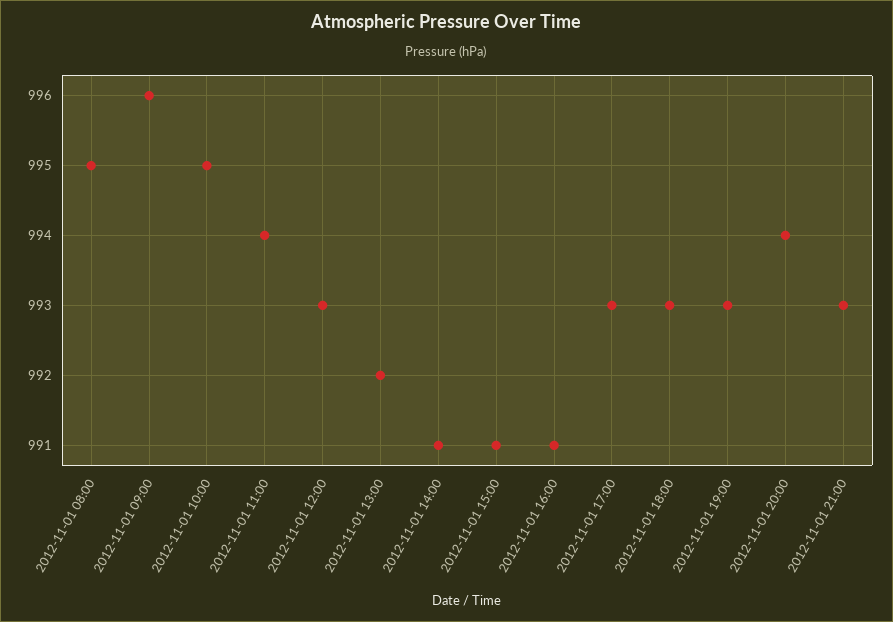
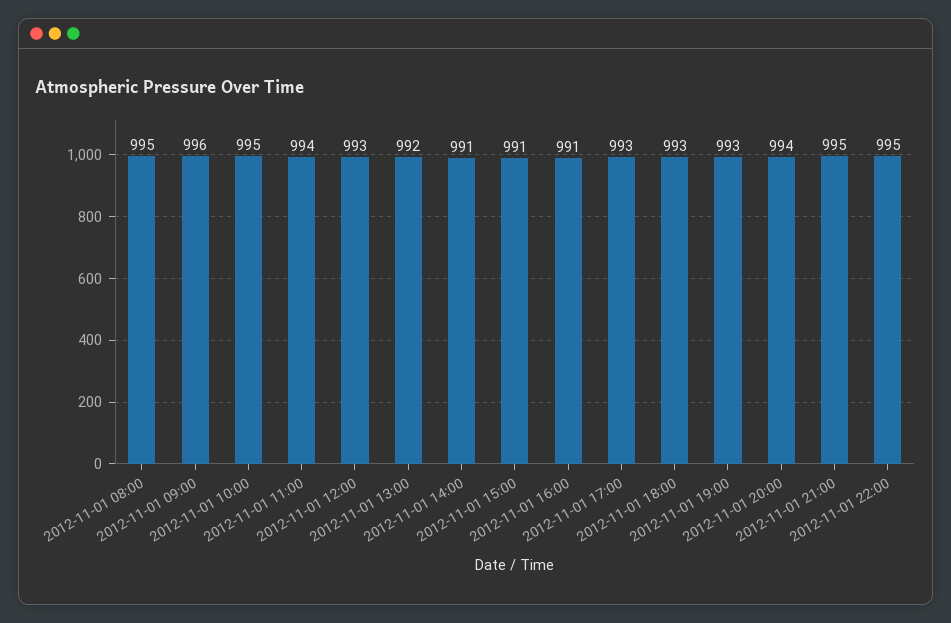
2012-11-01 21:00: 993 -> 995
2012-11-01 22:00: none -> 995

